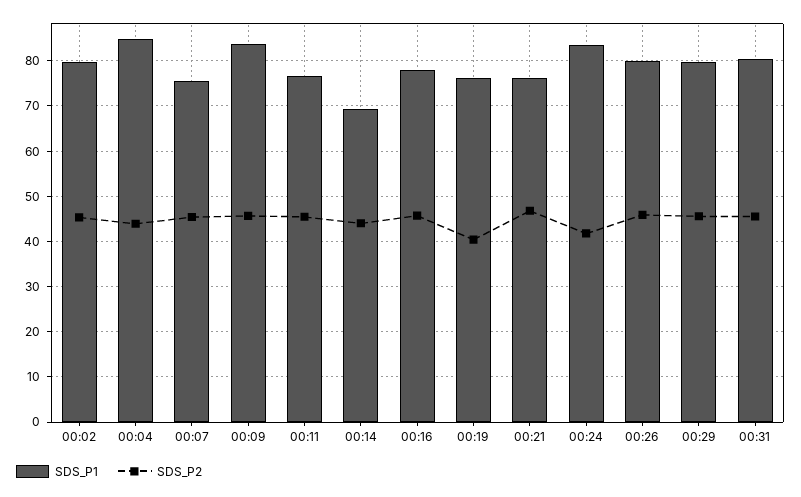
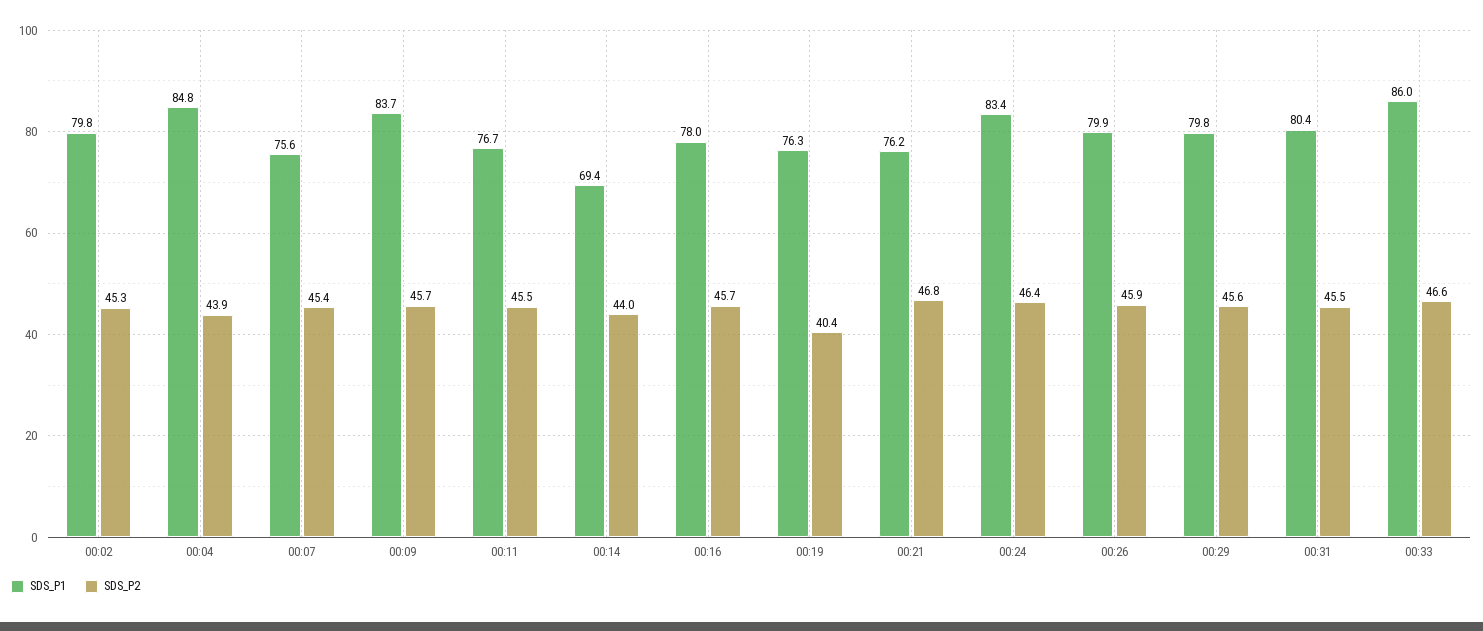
SDS_P2, 00:24: 42 -> 46.4
SDS_P1, 00:33: none -> 86
SDS_P2, 00:33: none -> 46.6

